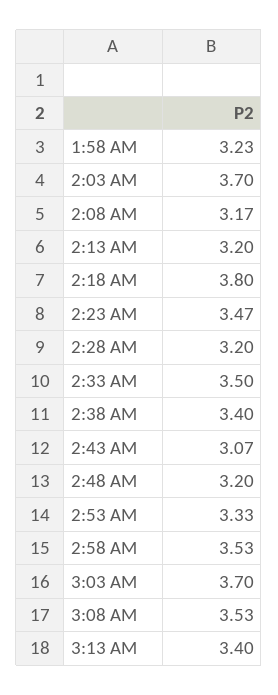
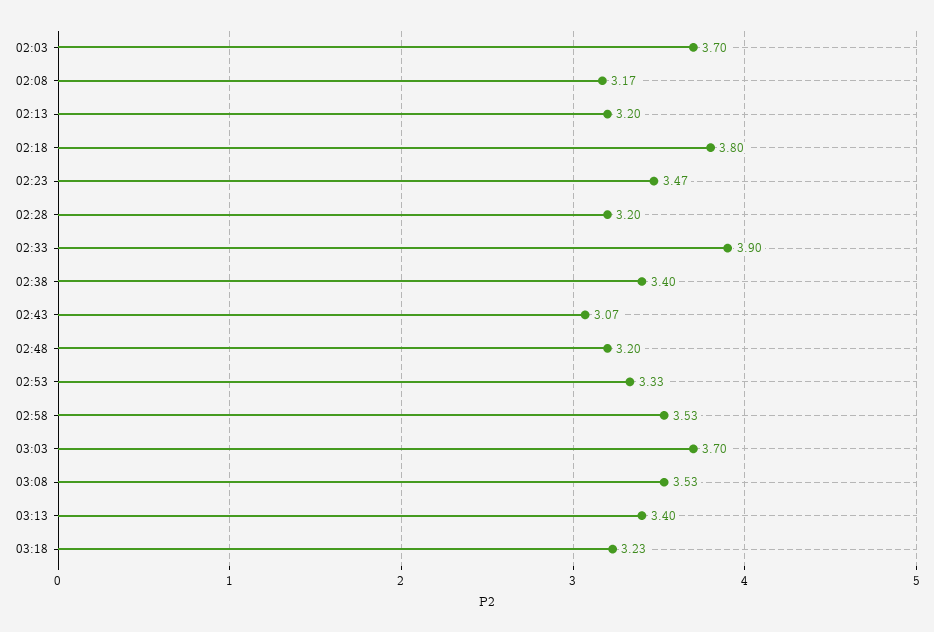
1:58 AM: 3.23 -> none
2:33 AM: 3.5 -> 3.9
03:18: none -> 3.23

